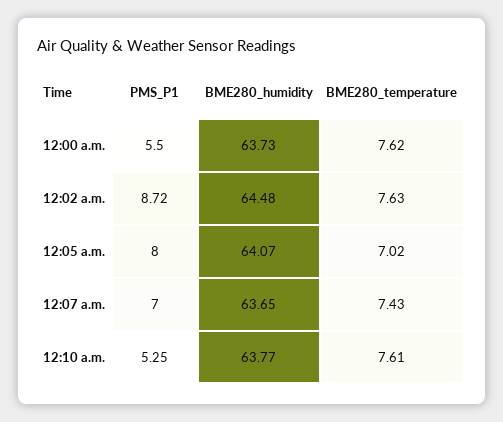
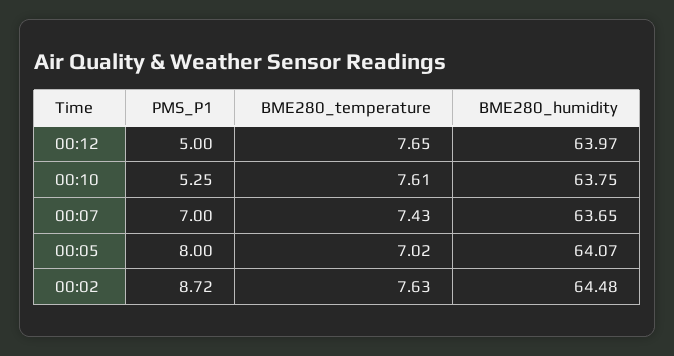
PMS_P1, 12:00 a.m.: 5.5 -> none
BME280_humidity, 12:00 a.m.: 63.73 -> none
BME280_temperature, 12:00 a.m.: 7.62 -> none
BME280_humidity, 12:10 a.m.: 63.77 -> 63.75
PMS_P1, 00:12: none -> 5
BME280_temperature, 00:12: none -> 7.65
BME280_humidity, 00:12: none -> 63.97

